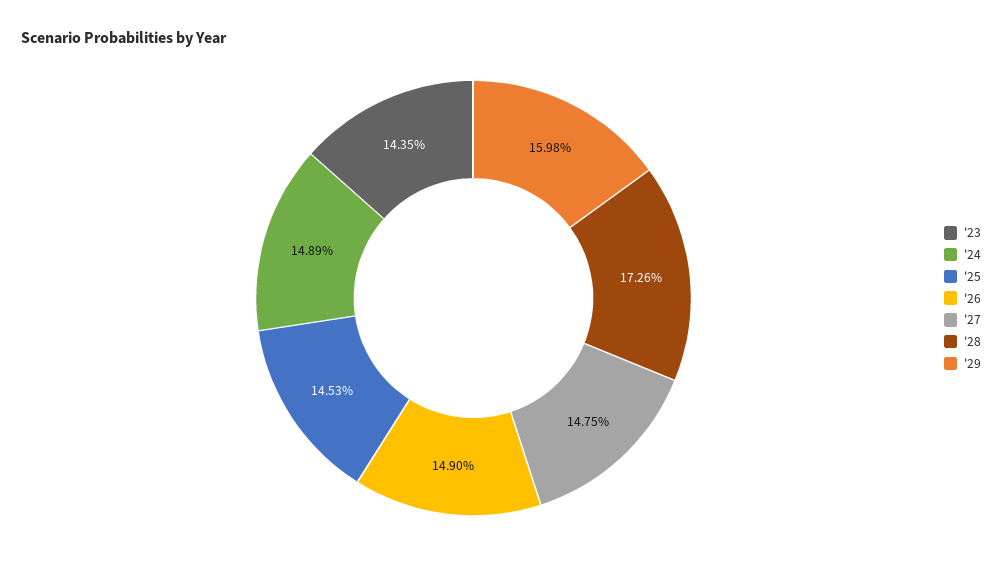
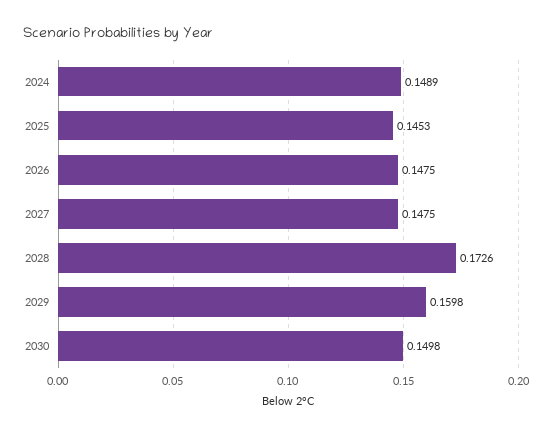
'23: 0.1435 -> none
'26: 0.149 -> 0.1475
2030: none -> 0.1498

